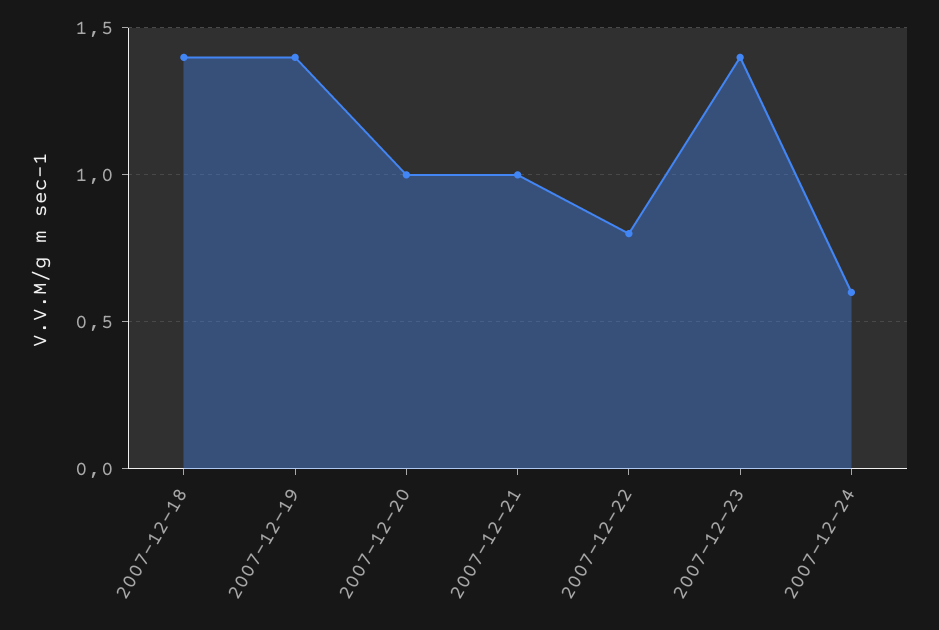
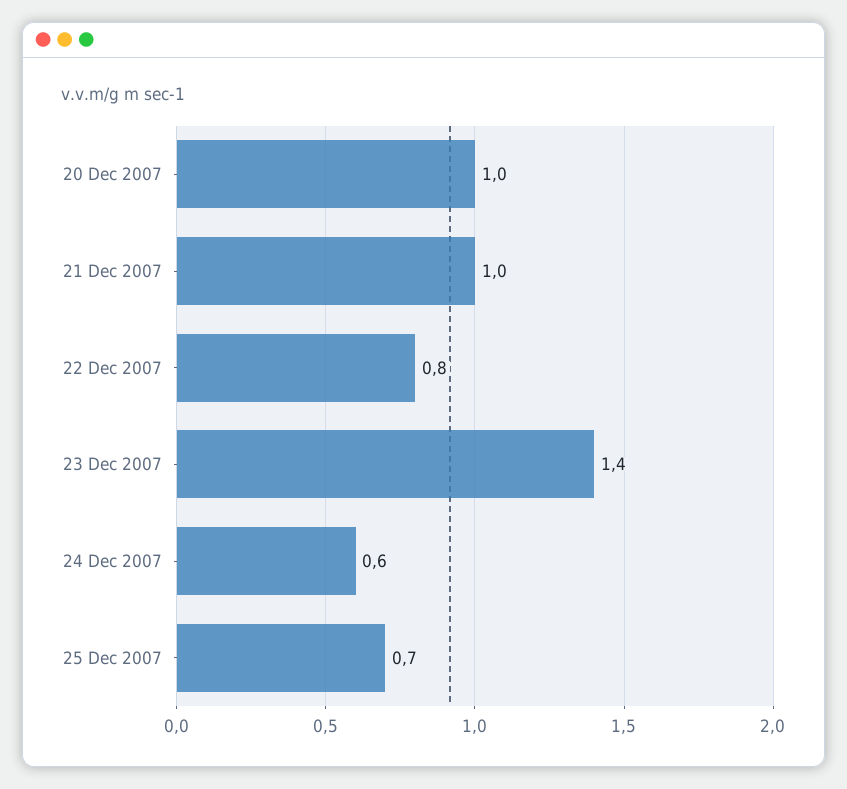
2007-12-18: 1.4 -> none
2007-12-19: 1.4 -> none
25 Dec 2007: none -> 0.7

